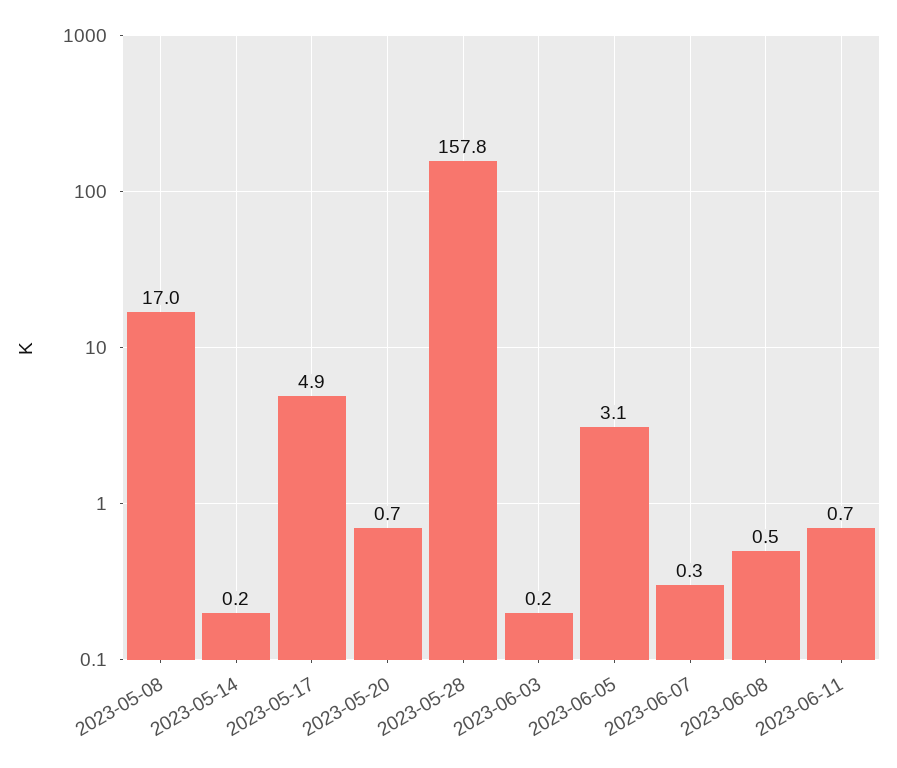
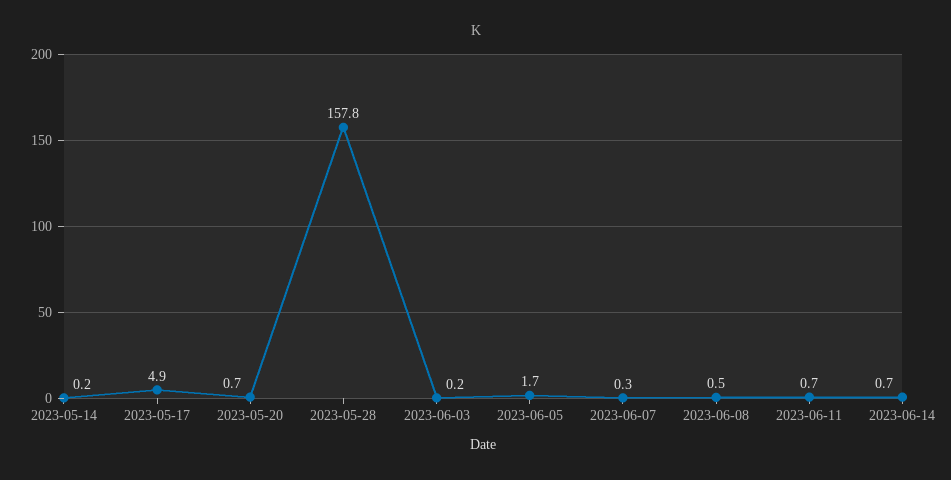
2023-05-08: 17 -> none
2023-06-05: 3.1 -> 1.7
2023-06-14: none -> 0.7

